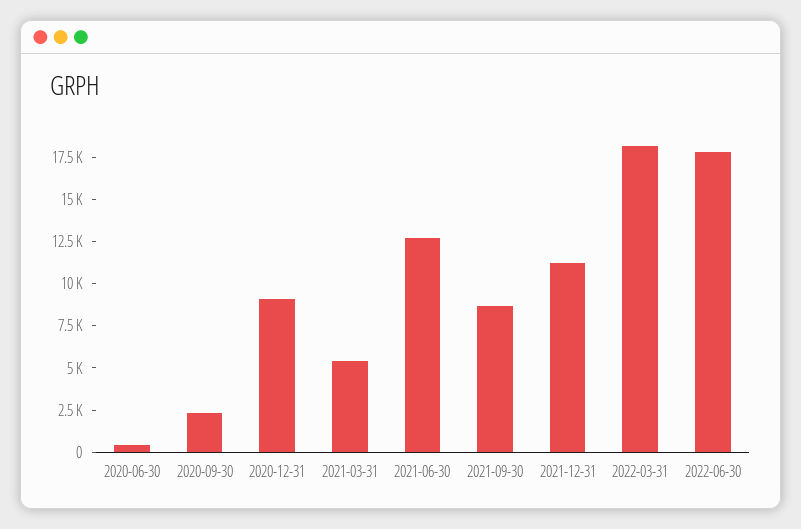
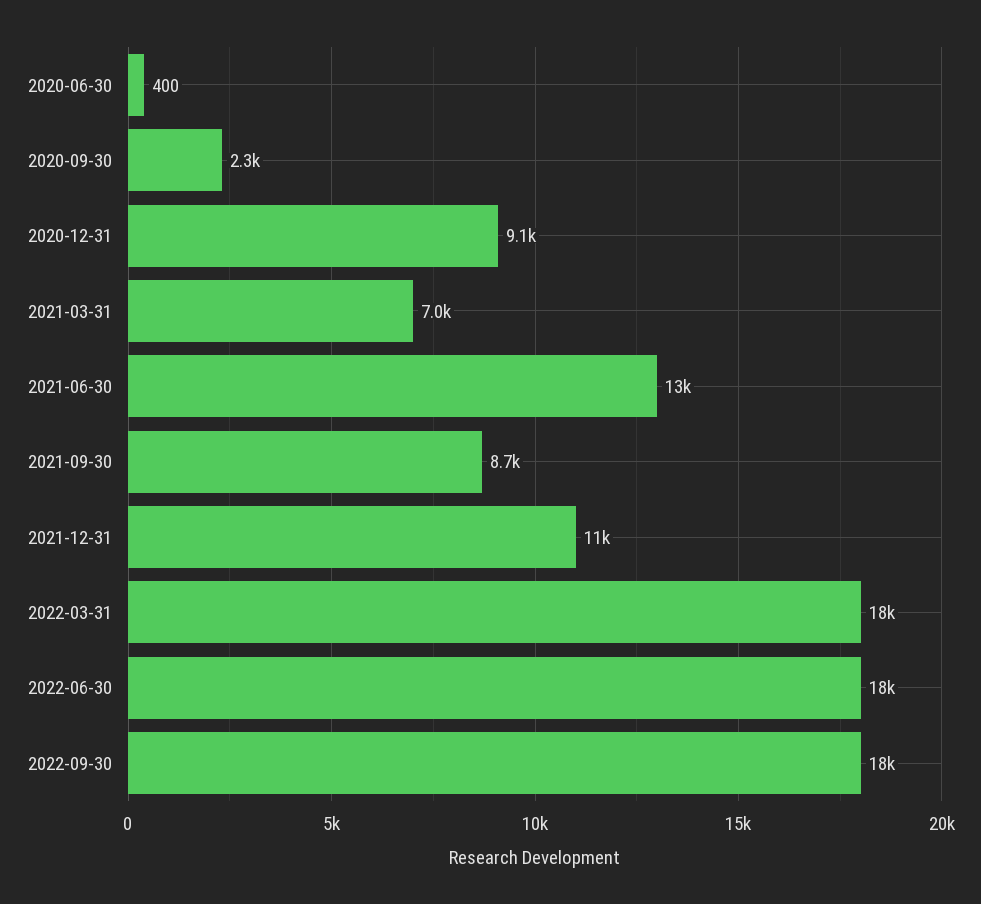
2021-03-31: 5500 -> 7000
2022-09-30: none -> 18000

